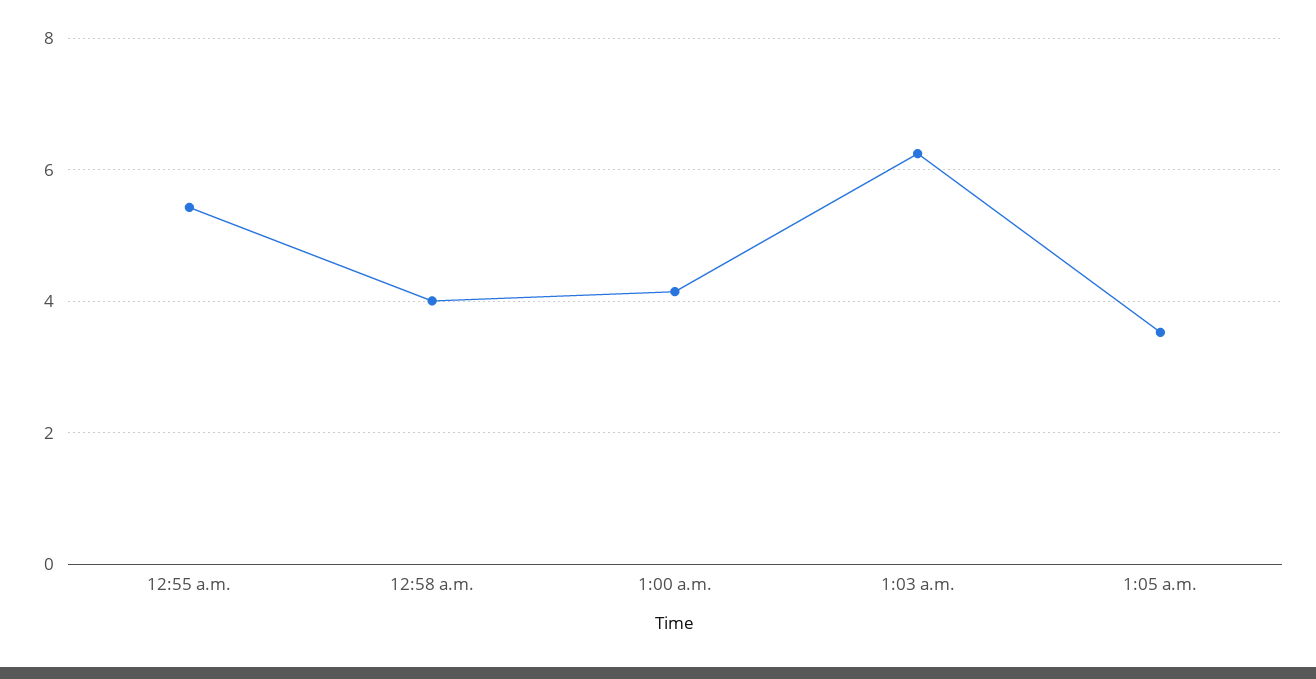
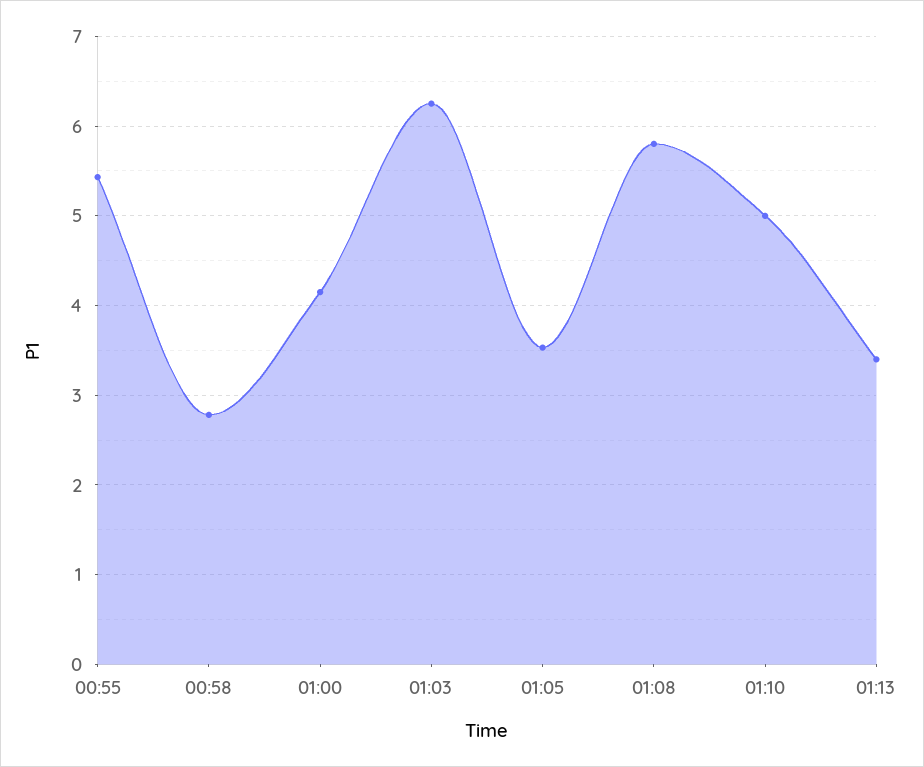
12:58 a.m.: 4 -> 2.8
01:08: none -> 5.8
01:10: none -> 5
01:13: none -> 3.4

